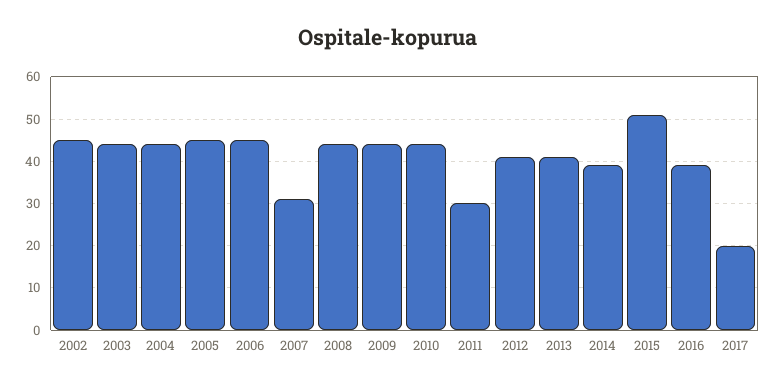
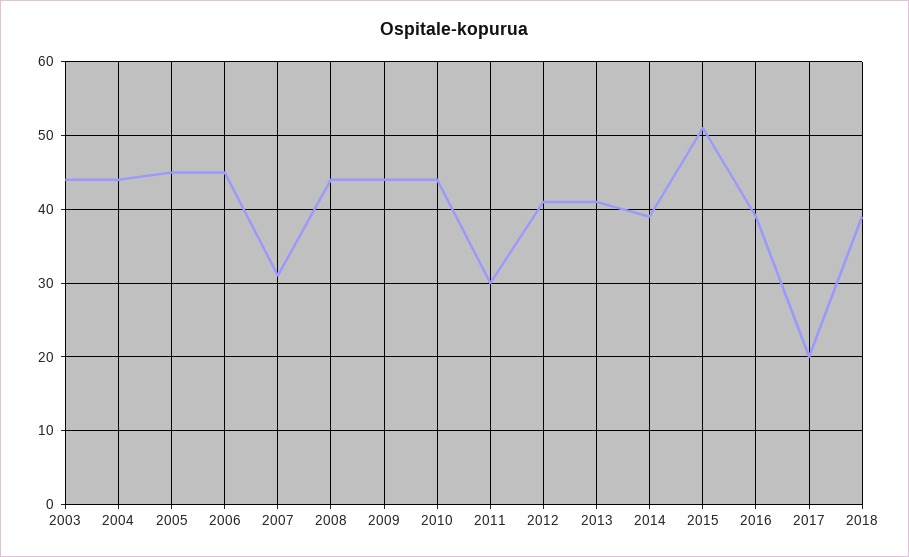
2002: 45 -> none
2018: none -> 39

